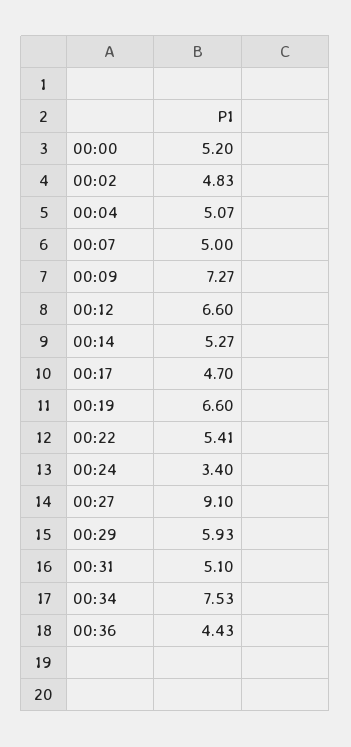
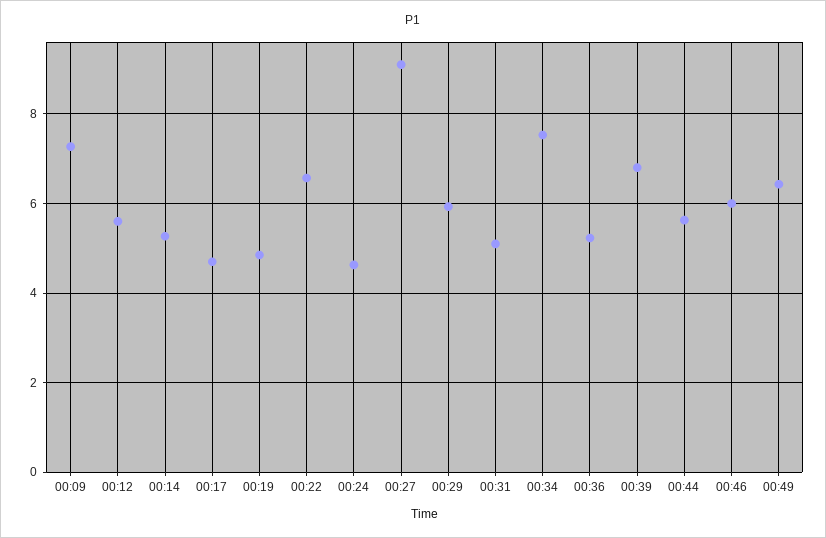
00:00: 5.2 -> none
00:02: 4.83 -> none
00:04: 5.07 -> none
00:07: 5 -> none
00:12: 6.6 -> 5.6
00:19: 6.6 -> 4.8
00:22: 5.41 -> 6.6
00:24: 3.4 -> 4.6
00:36: 4.43 -> 5.2
00:39: none -> 6.8
00:44: none -> 5.6
00:46: none -> 6
00:49: none -> 6.4

